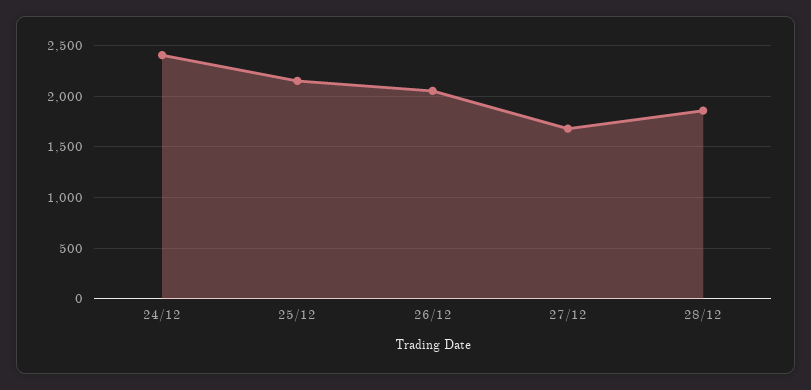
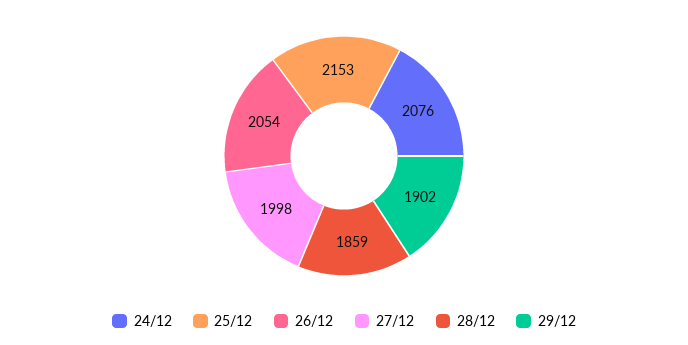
24/12: 2400 -> 2076
27/12: 1700 -> 1998
29/12: none -> 1902

